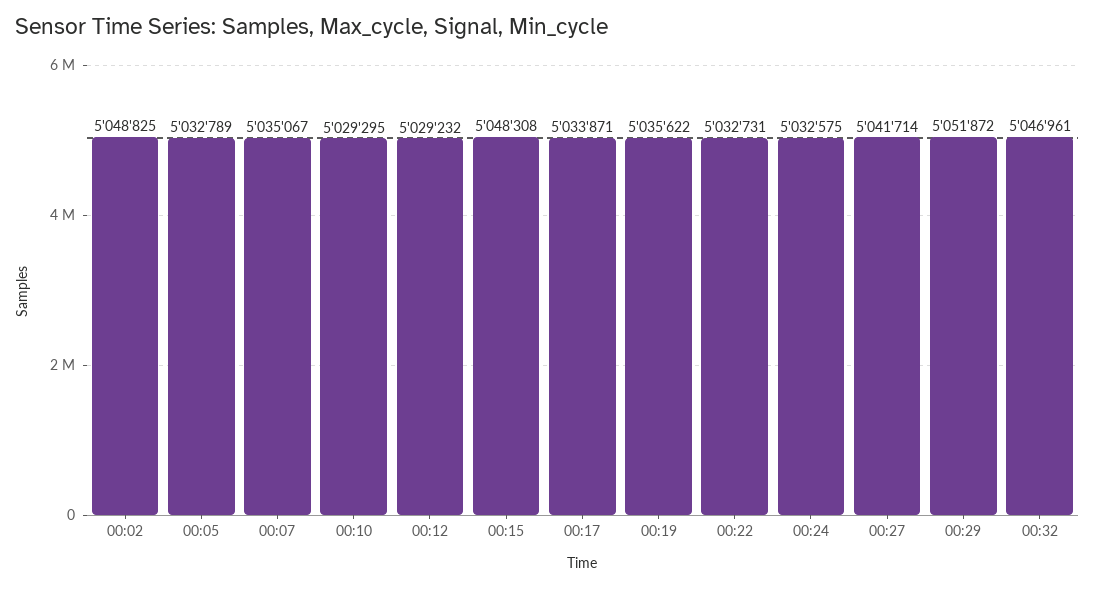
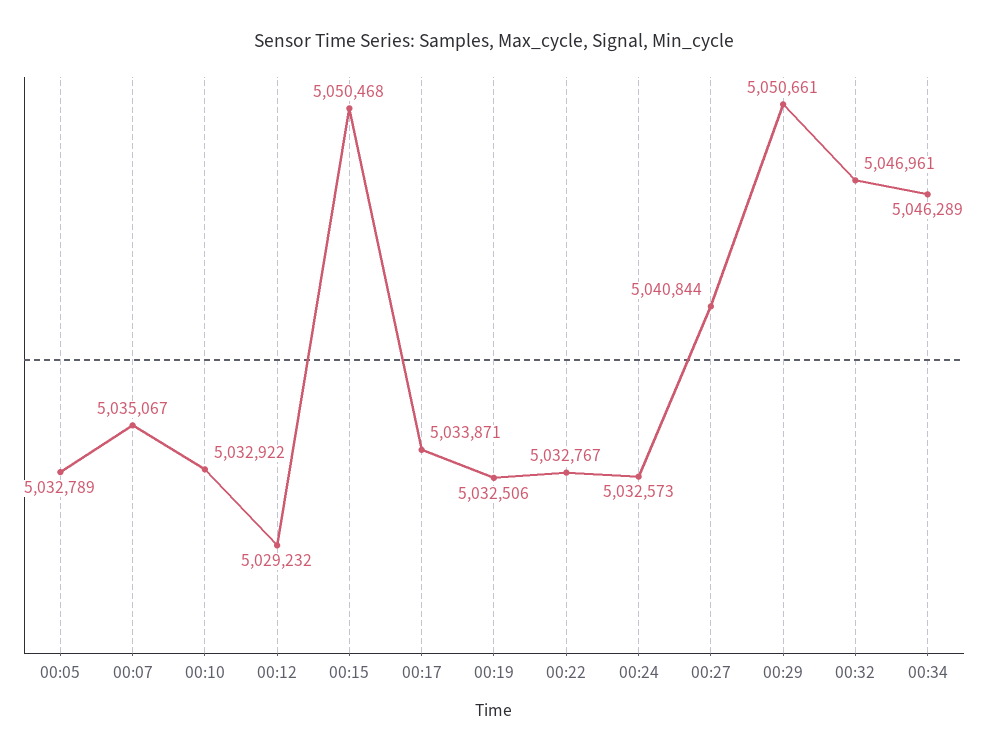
00:02: 5048825 -> none
00:10: 5029295 -> 5032922
00:15: 5048308 -> 5050468
00:19: 5035622 -> 5032506
00:22: 5032731 -> 5032767
00:24: 5032575 -> 5032573
00:27: 5041714 -> 5040844
00:29: 5051872 -> 5050661
00:34: none -> 5046289

